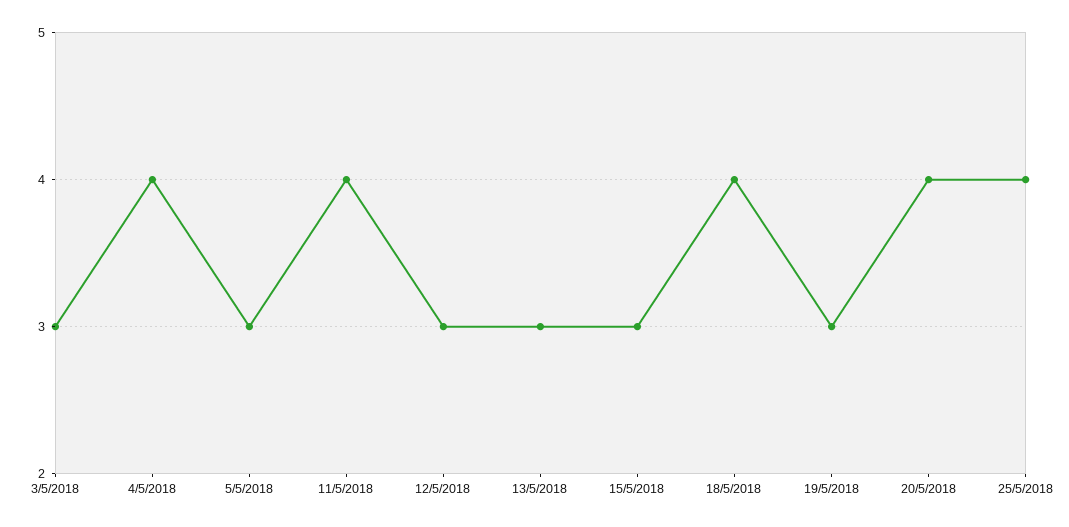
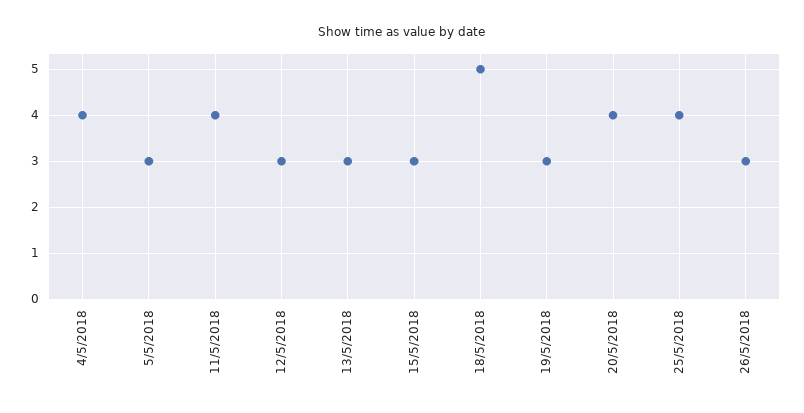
3/5/2018: 3 -> none
18/5/2018: 4 -> 5
26/5/2018: none -> 3

